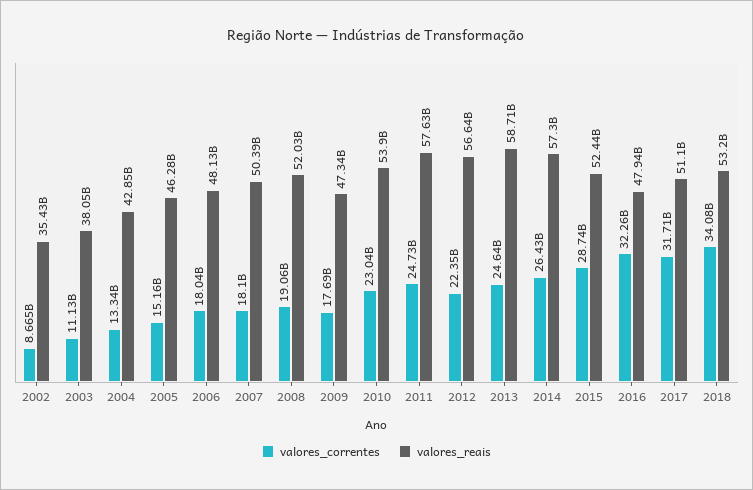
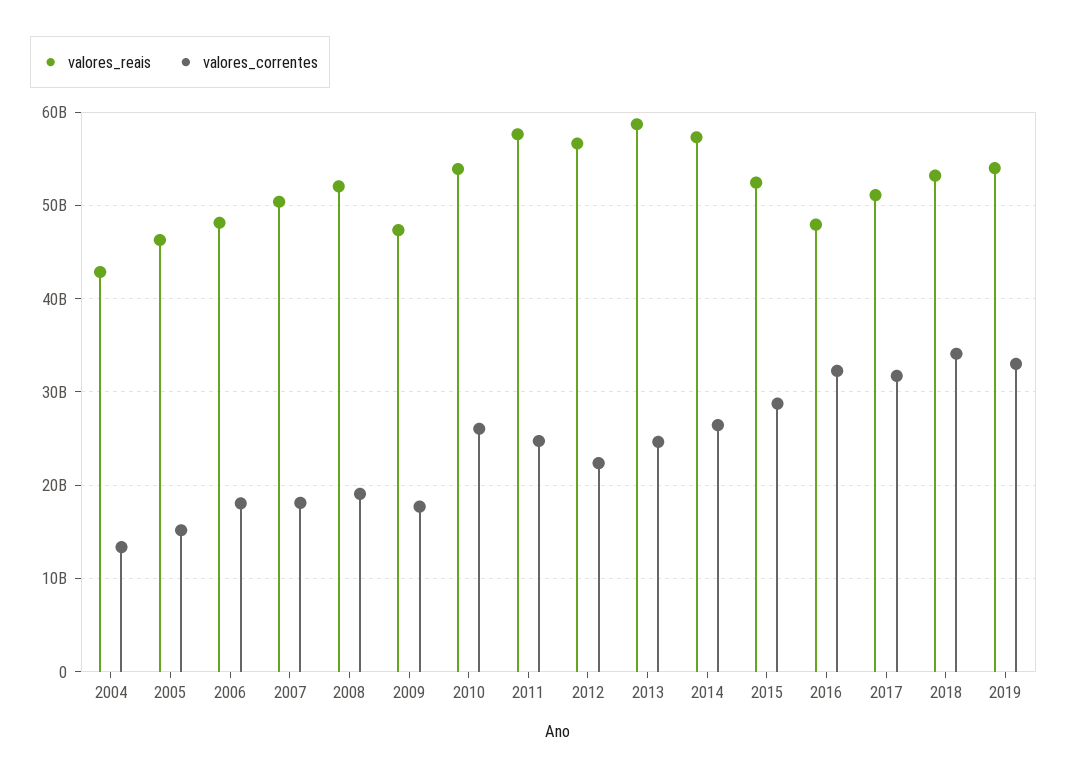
valores_correntes, 2002: 8665000000 -> none
valores_reais, 2002: 35430000000 -> none
valores_correntes, 2003: 11130000000 -> none
valores_reais, 2003: 38050000000 -> none
valores_correntes, 2010: 23040000000 -> 26000000000
valores_reais, 2019: none -> 54000000000
valores_correntes, 2019: none -> 33000000000

